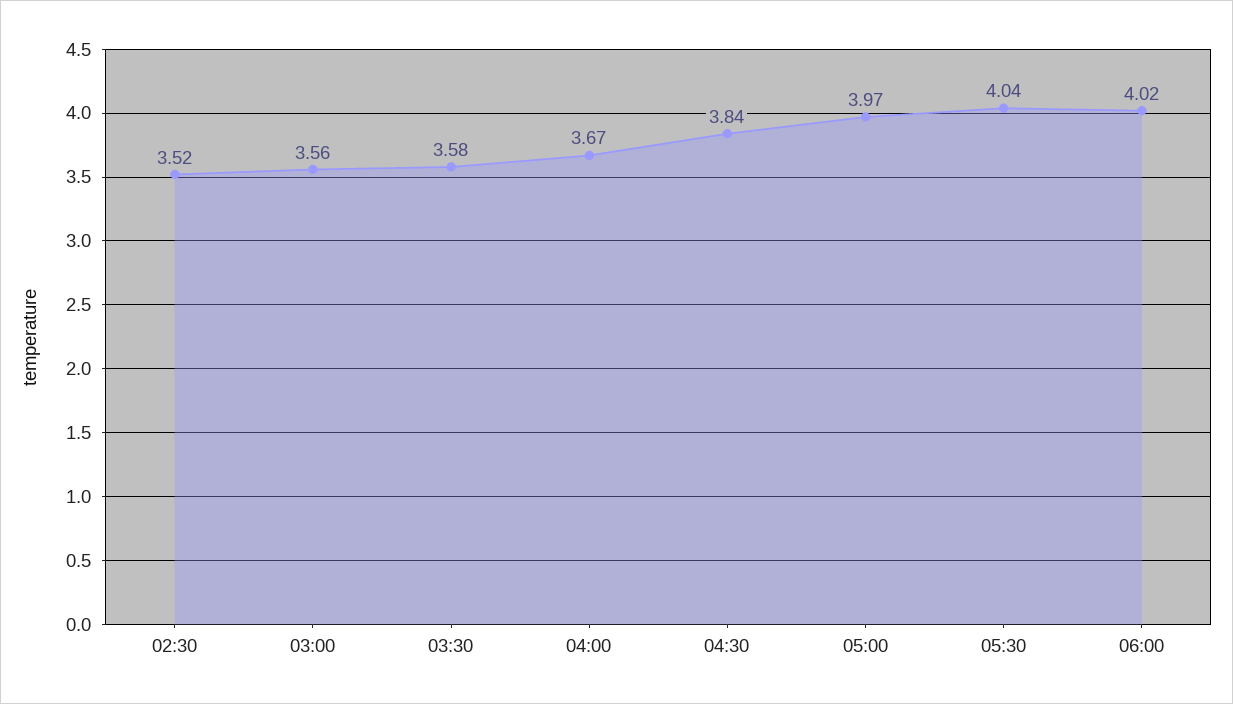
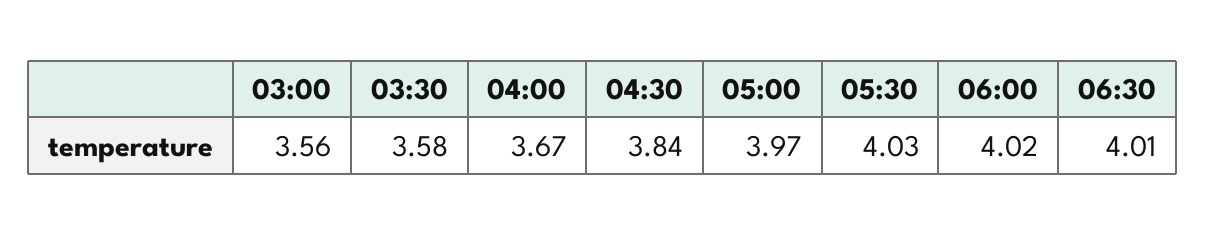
02:30: 3.52 -> none
05:30: 4.04 -> 4.03
06:30: none -> 4.01

